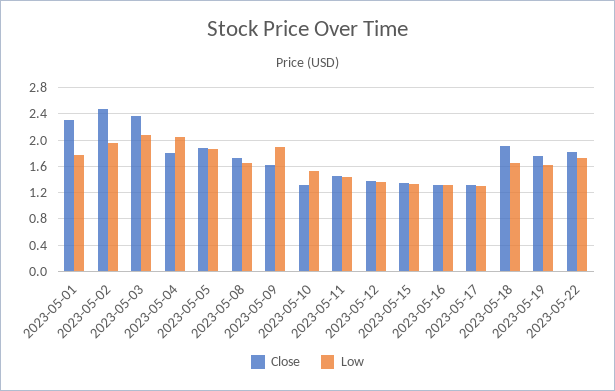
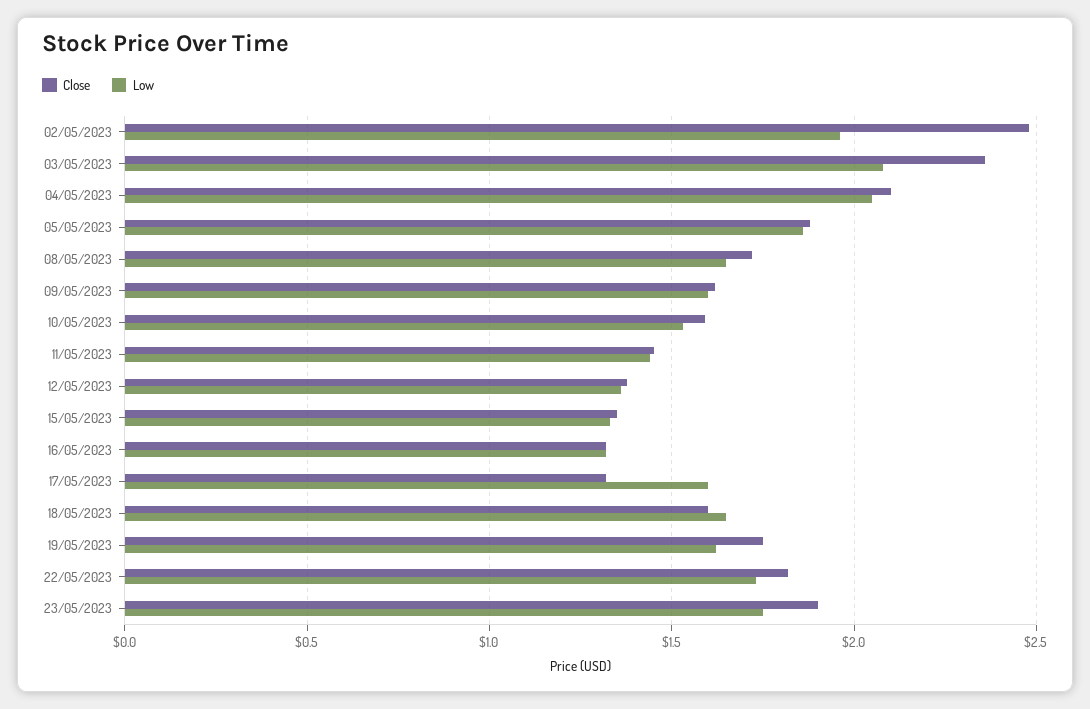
Close, 2023-05-01: 2.3 -> none
Low, 2023-05-01: 1.8 -> none
Close, 2023-05-04: 1.8 -> 2.1
Low, 2023-05-09: 1.9 -> 1.6
Close, 2023-05-10: 1.3 -> 1.6
Low, 2023-05-17: 1.3 -> 1.6
Close, 2023-05-18: 1.9 -> 1.6
Close, 23/05/2023: none -> 1.9
Low, 23/05/2023: none -> 1.75

